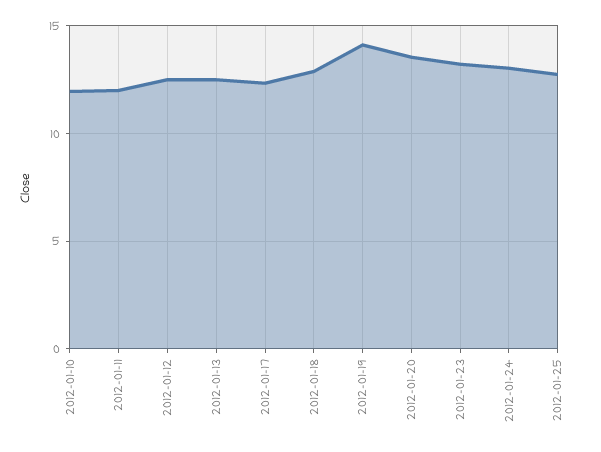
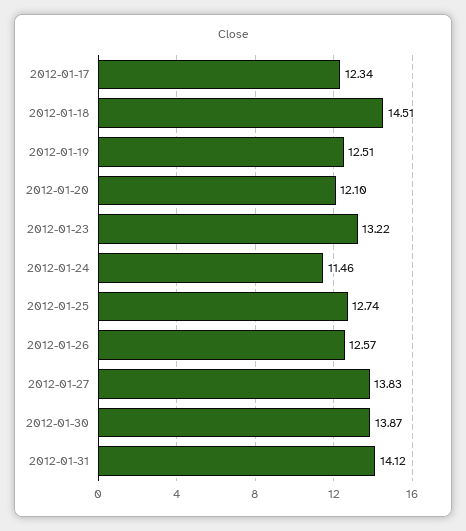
2012-01-10: 12 -> none
2012-01-11: 12 -> none
2012-01-12: 12.5 -> none
2012-01-13: 12.5 -> none
2012-01-18: 13 -> 14.51
2012-01-19: 14 -> 12.51
2012-01-20: 13.5 -> 12.1
2012-01-24: 13 -> 11.46
2012-01-26: none -> 12.57
2012-01-27: none -> 13.83
2012-01-30: none -> 13.87
2012-01-31: none -> 14.12

